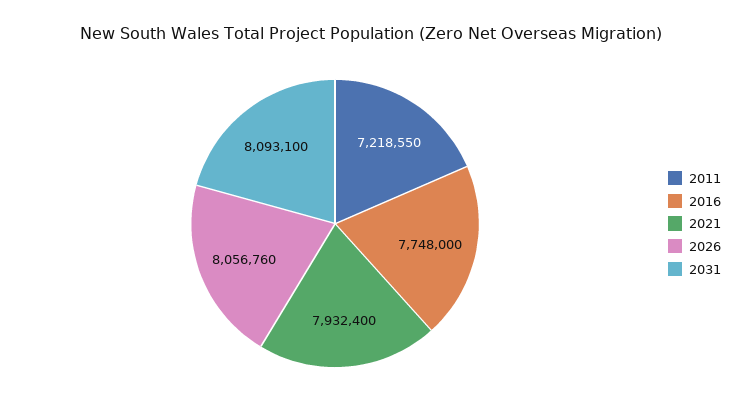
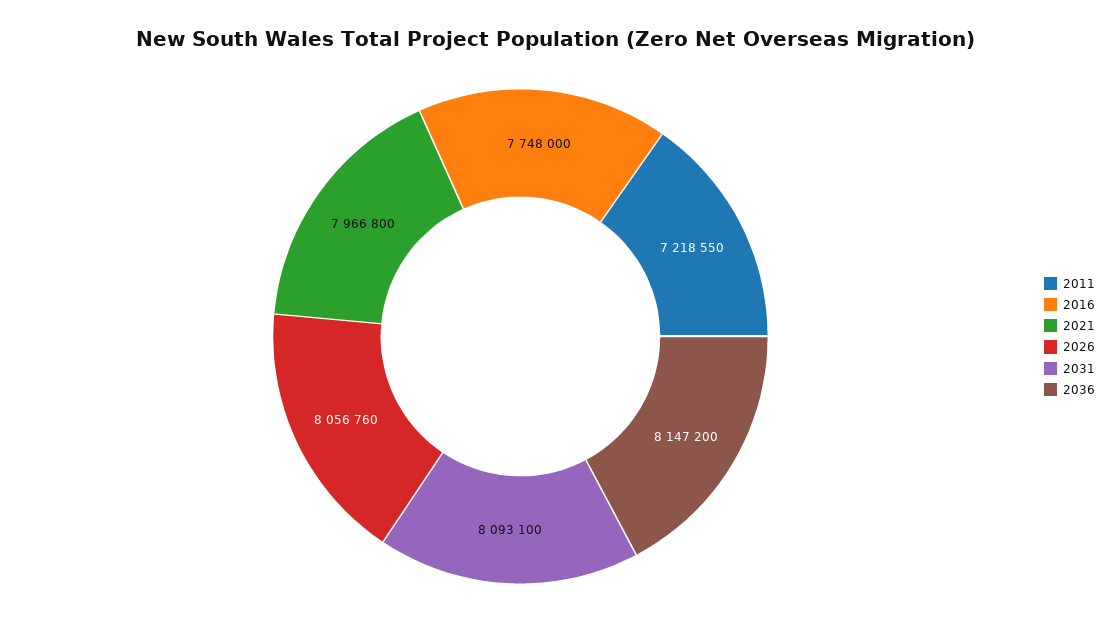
2021: 7932400 -> 7966800
2036: none -> 8147200

